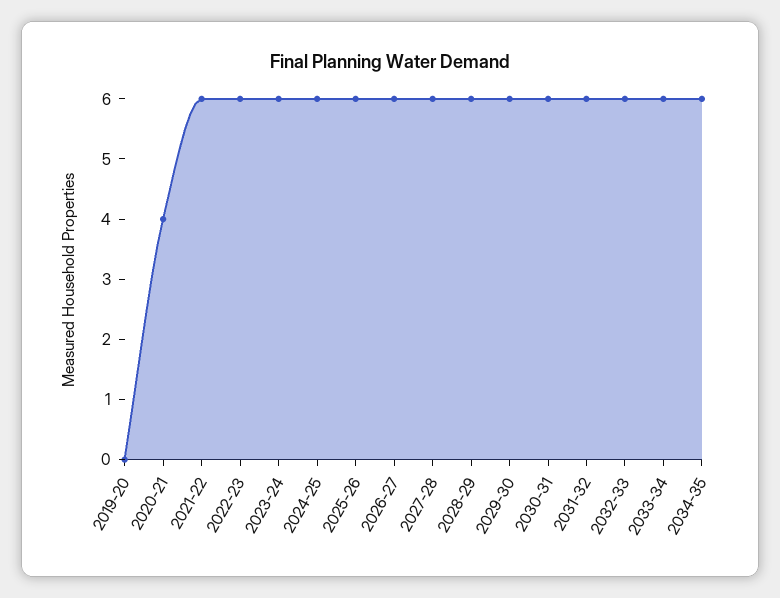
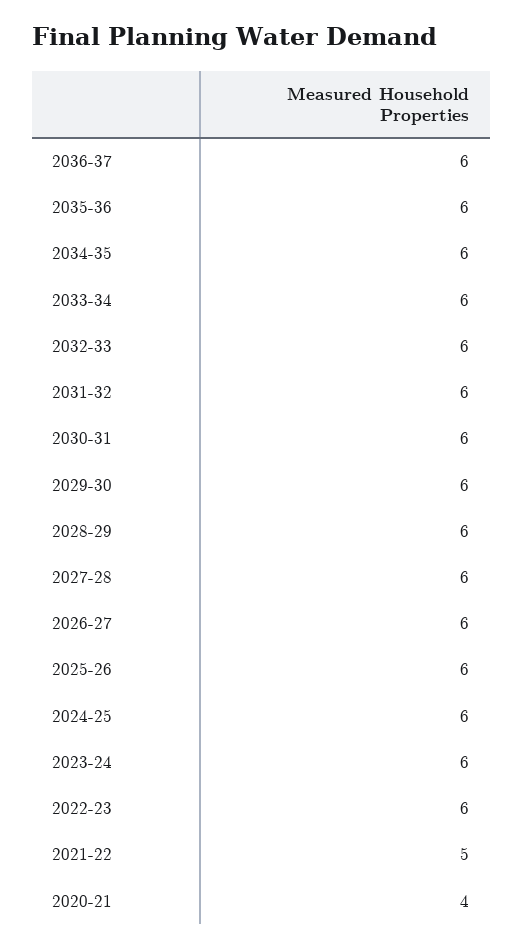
2019-20: 0 -> none
2021-22: 6 -> 5
2036-37: none -> 6
2035-36: none -> 6

